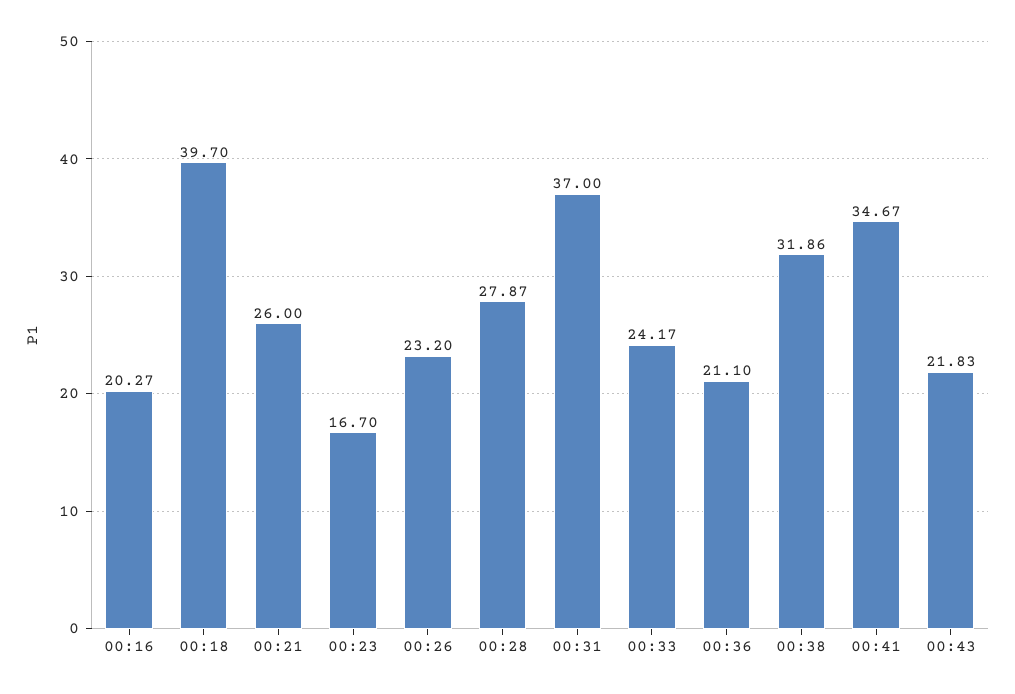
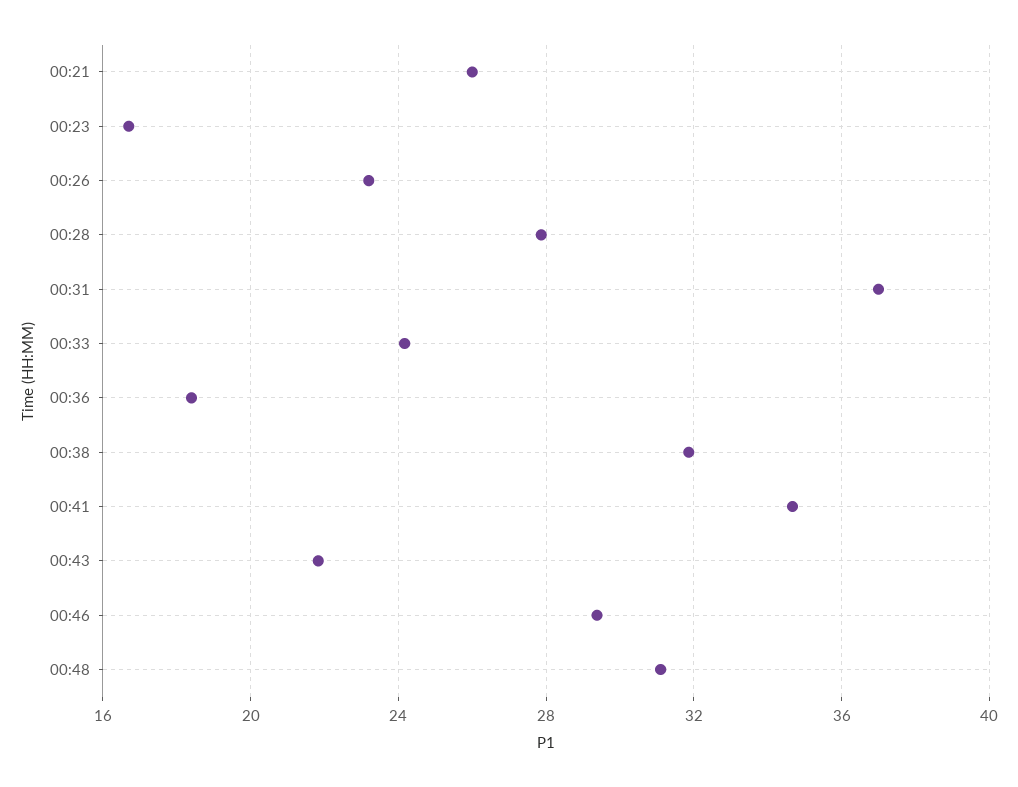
00:16: 20.27 -> none
00:18: 39.7 -> none
00:36: 21.1 -> 18.5
00:46: none -> 29.5
00:48: none -> 31

